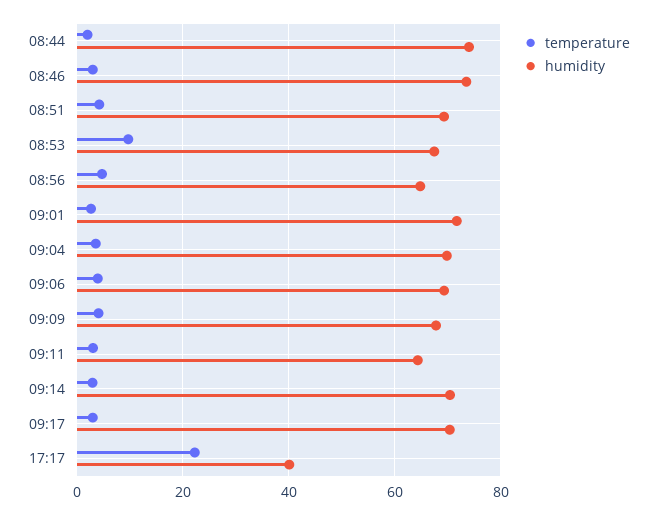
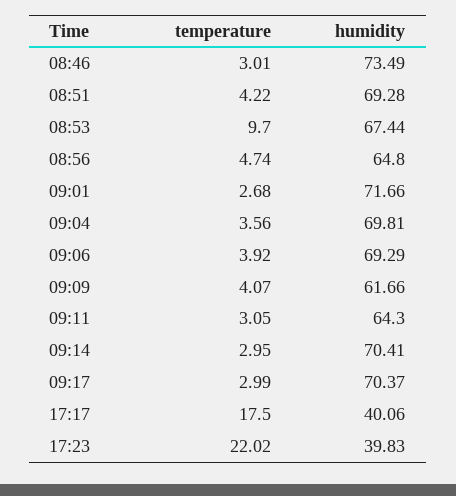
temperature, 08:44: 2 -> none
humidity, 08:44: 74 -> none
humidity, 09:09: 68 -> 61.66
temperature, 17:17: 22 -> 17.5
temperature, 17:23: none -> 22.02
humidity, 17:23: none -> 39.83

